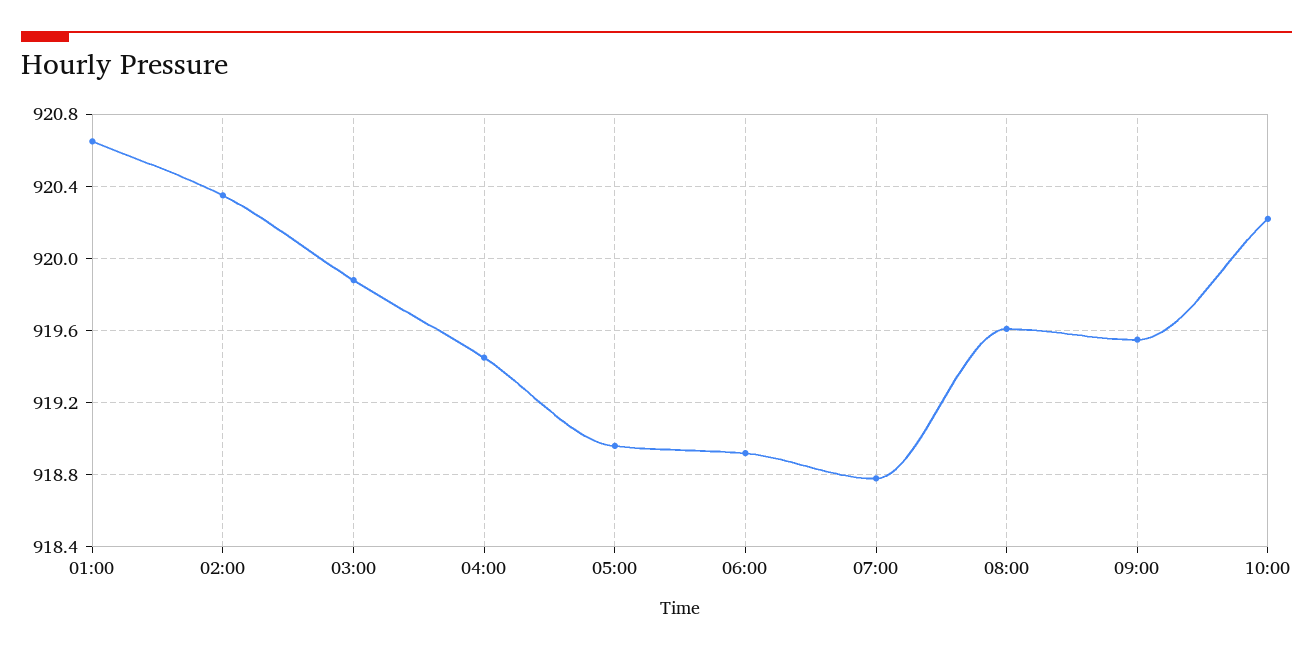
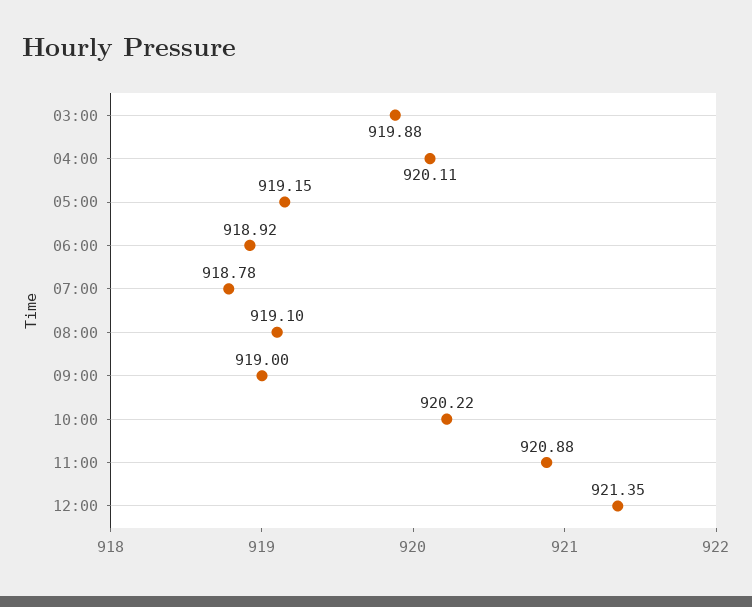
01:00: 920.65 -> none
02:00: 920.35 -> none
04:00: 919.45 -> 920.11
05:00: 918.95 -> 919.15
08:00: 919.6 -> 919.1
09:00: 919.55 -> 919
11:00: none -> 920.88
12:00: none -> 921.35

